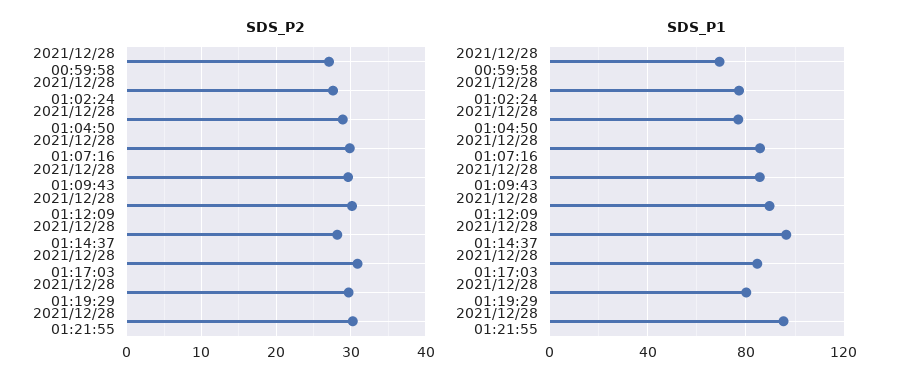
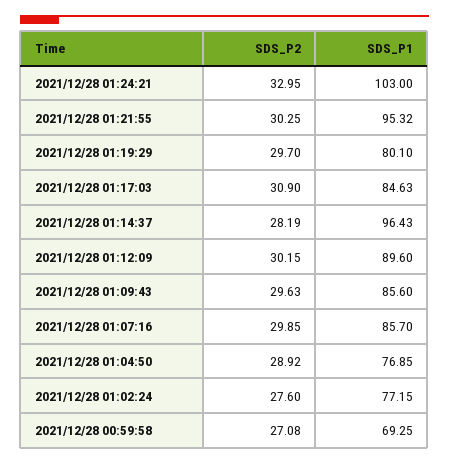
SDS_P2, 2021/12/28 01:24:21: none -> 32.95
SDS_P1, 2021/12/28 01:24:21: none -> 103

